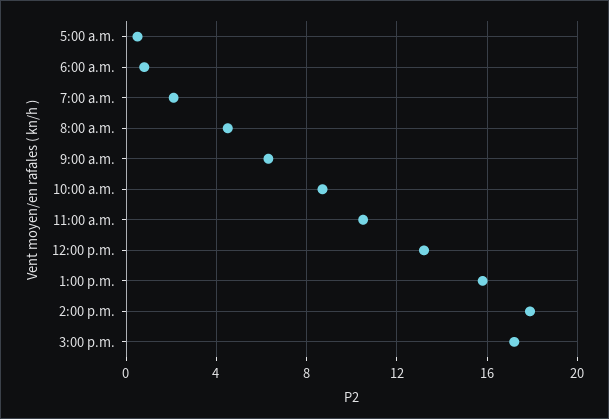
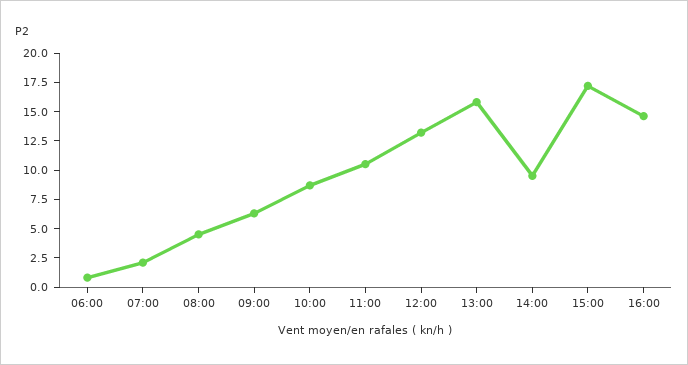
5:00 a.m.: 0.5 -> none
2:00 p.m.: 18 -> 10
16:00: none -> 15

